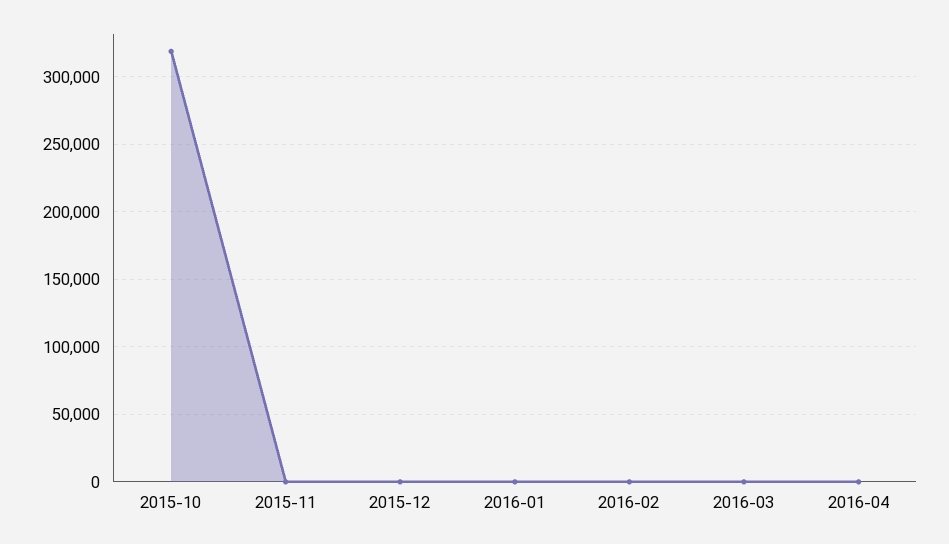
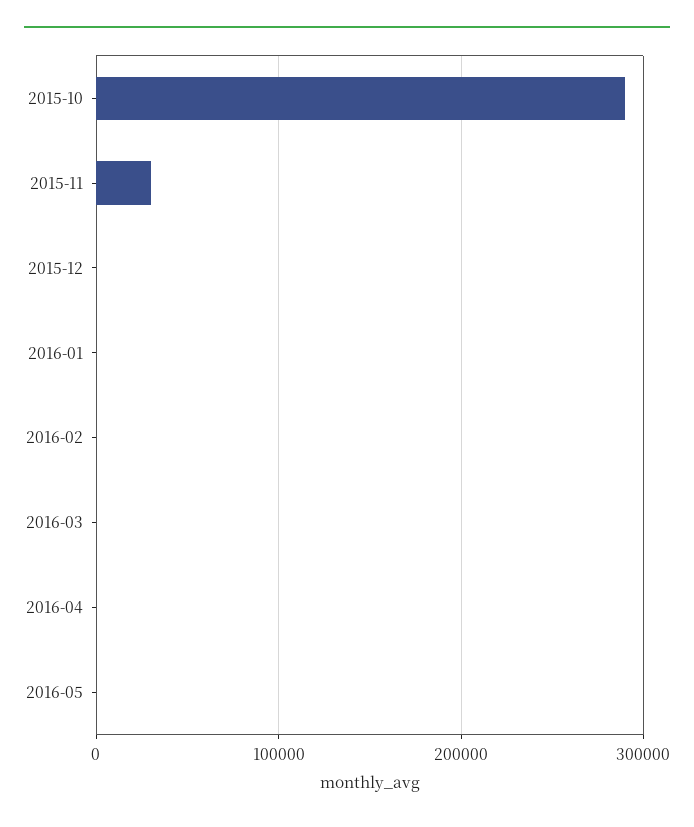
2015-10: 320000 -> 290000
2015-11: 0 -> 30000
2016-05: none -> 0

